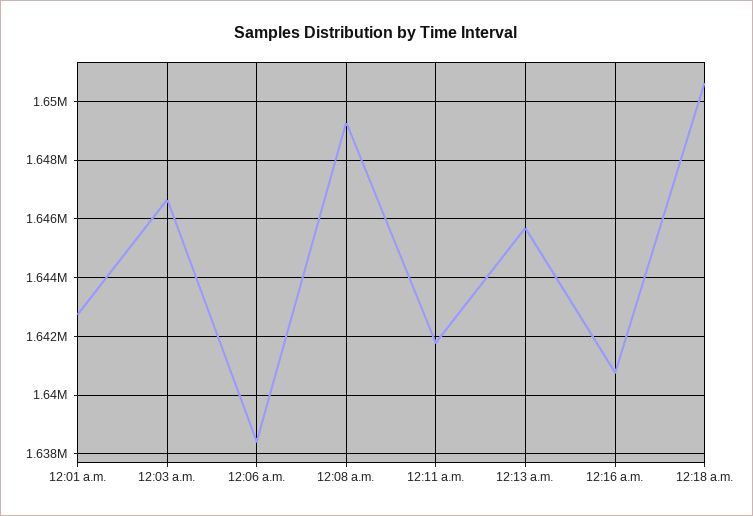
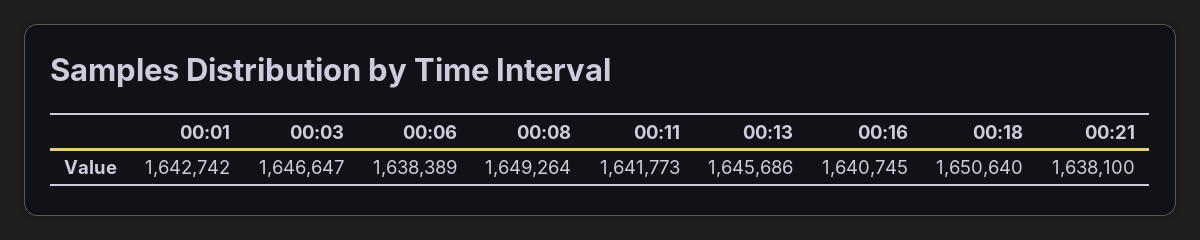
00:21: none -> 1638100

